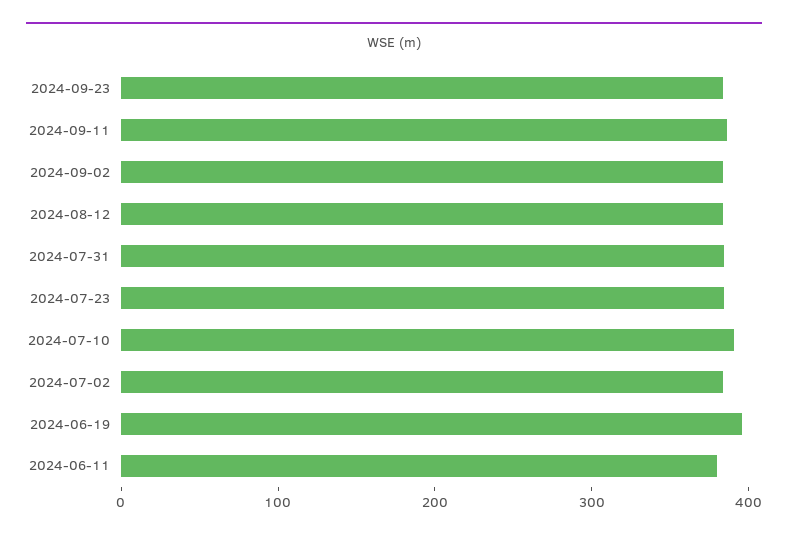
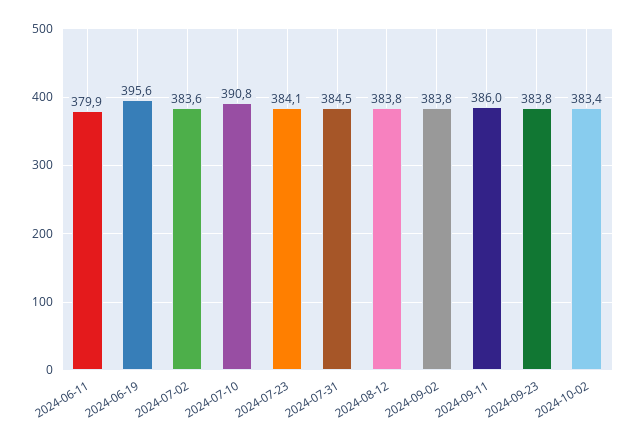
2024-10-02: none -> 383.4

